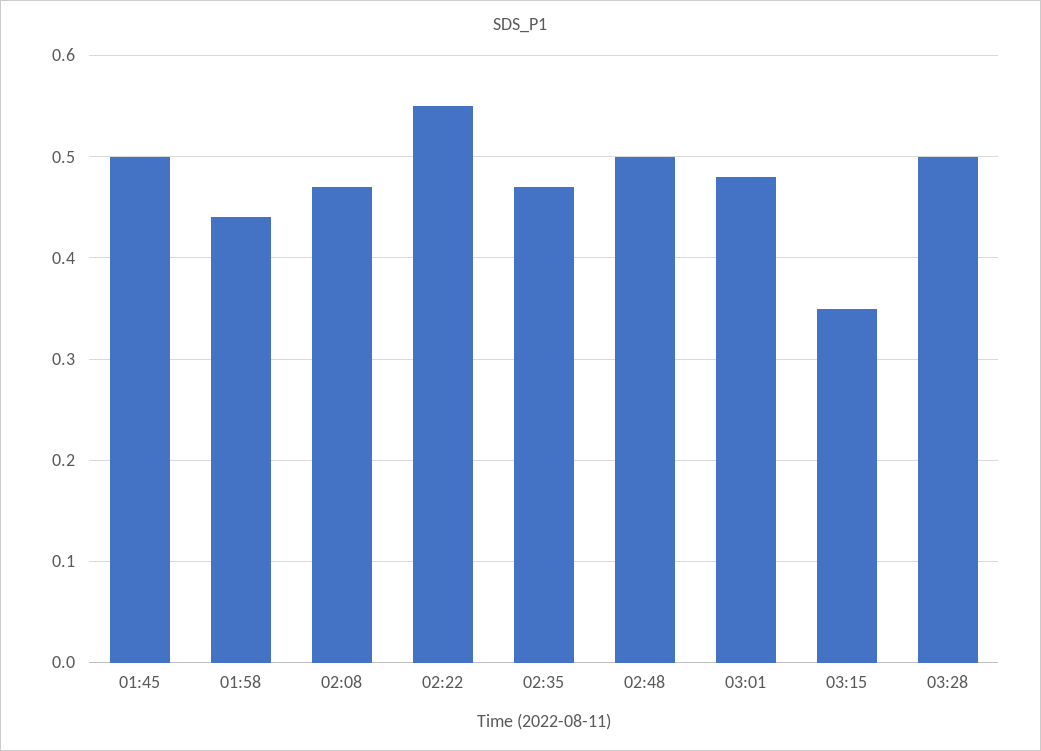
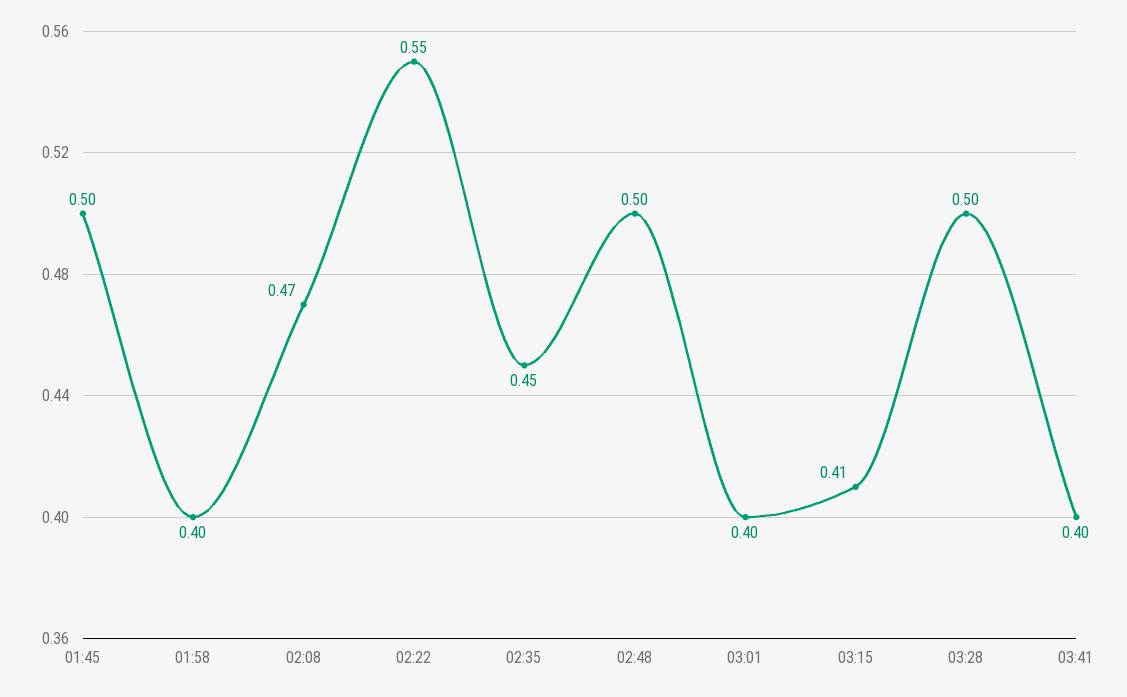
01:58: 0.44 -> 0.4
02:35: 0.47 -> 0.45
03:01: 0.48 -> 0.4
03:15: 0.35 -> 0.41
03:41: none -> 0.4

